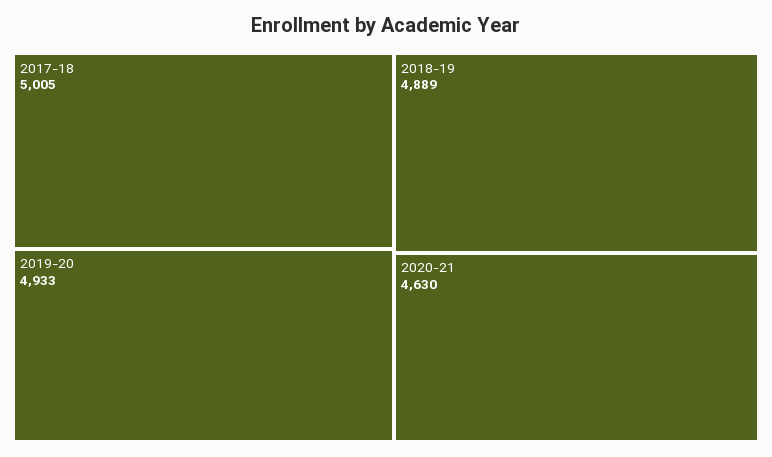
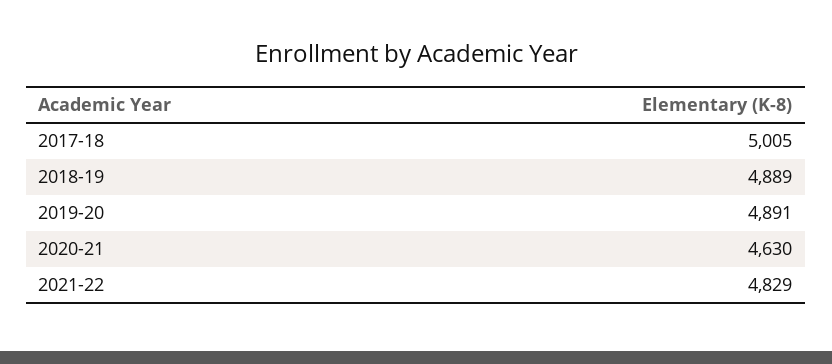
2019-20: 4933 -> 4891
2021-22: none -> 4829

